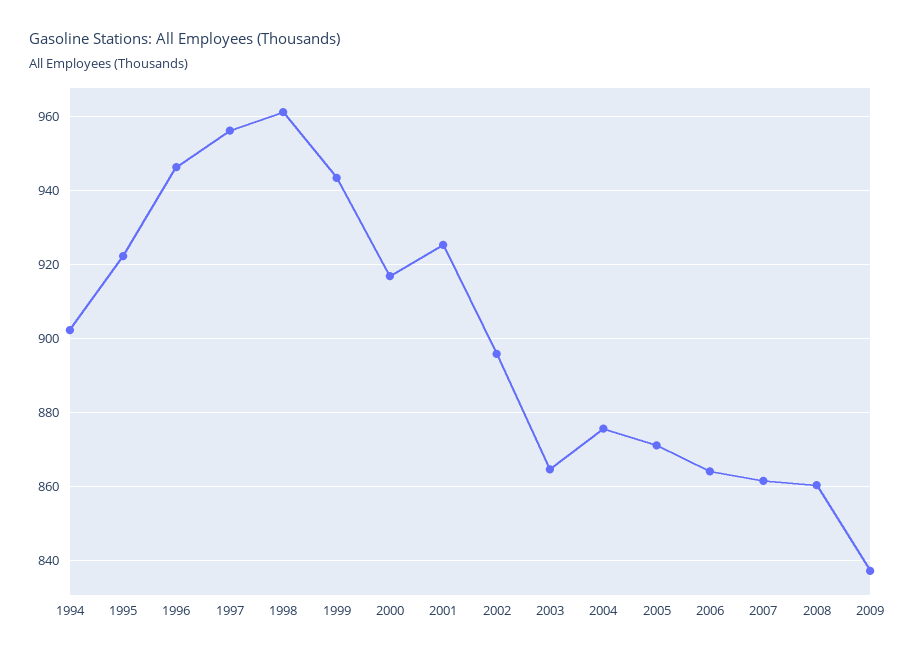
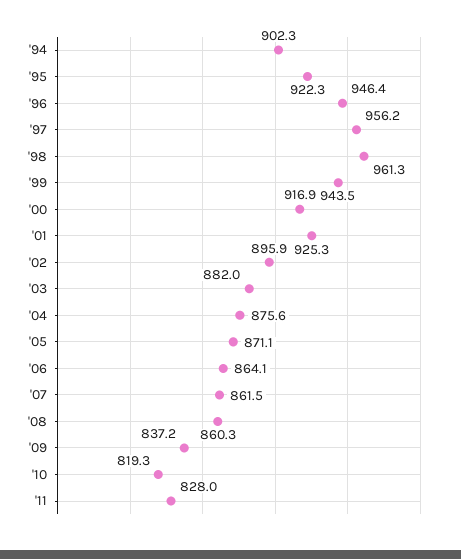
2003: 864 -> 882
'10: none -> 819.3
'11: none -> 828

